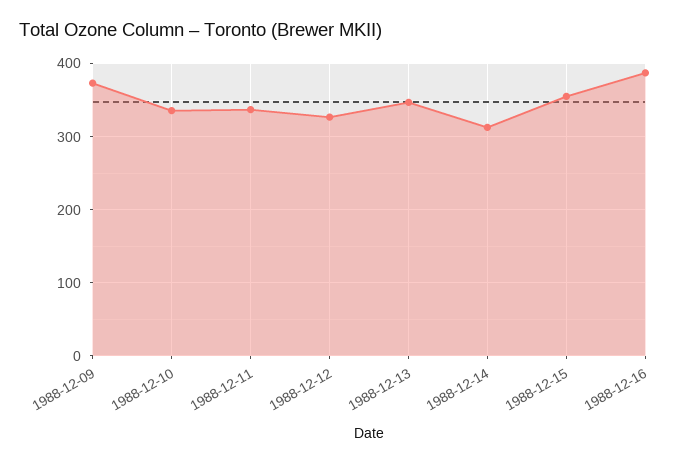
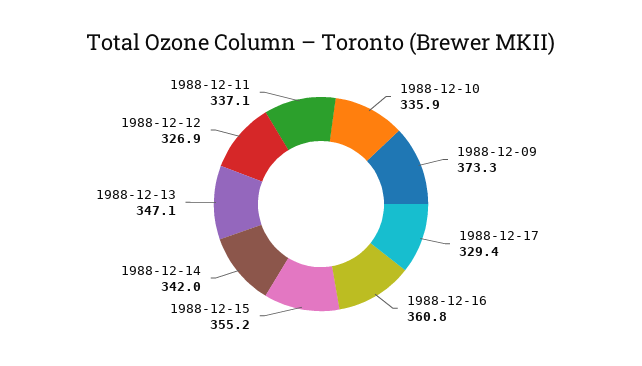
1988-12-14: 310 -> 342
1988-12-16: 390 -> 360.8
1988-12-17: none -> 329.4

